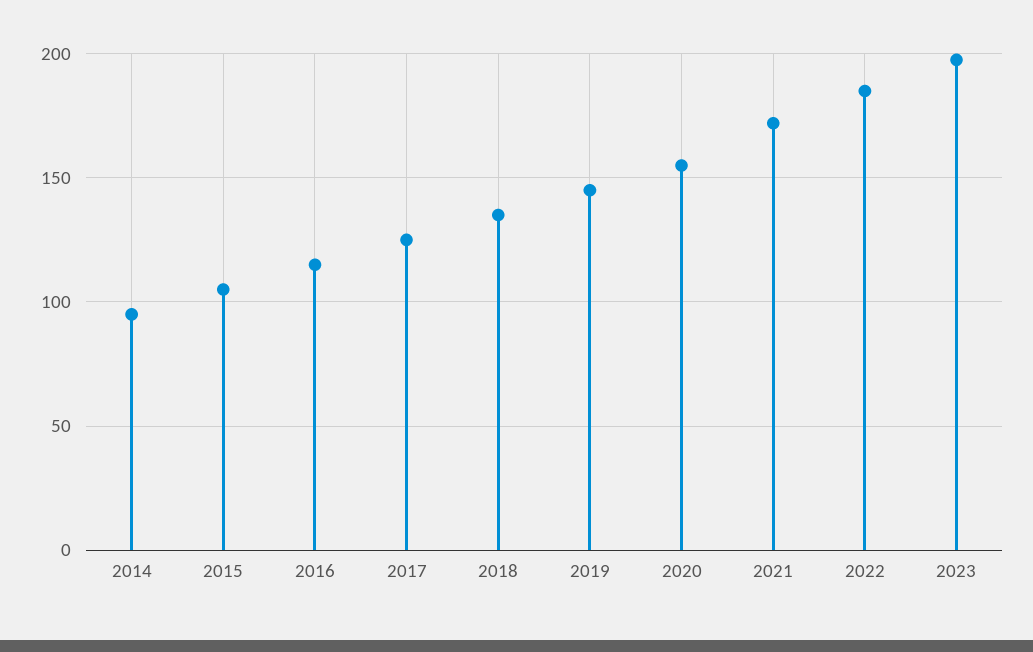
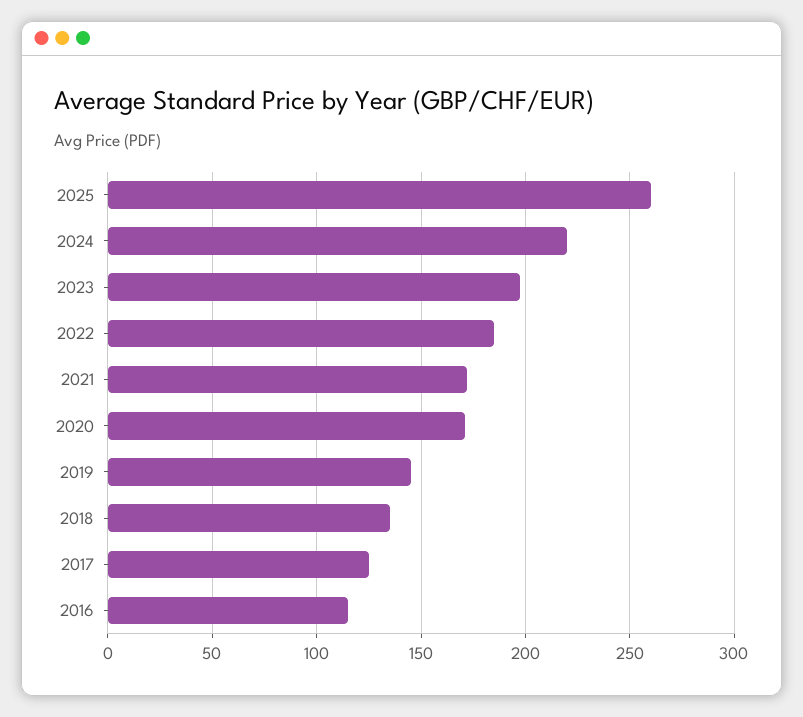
2014: 95 -> none
2015: 105 -> none
2020: 155 -> 170
2025: none -> 260
2024: none -> 220

